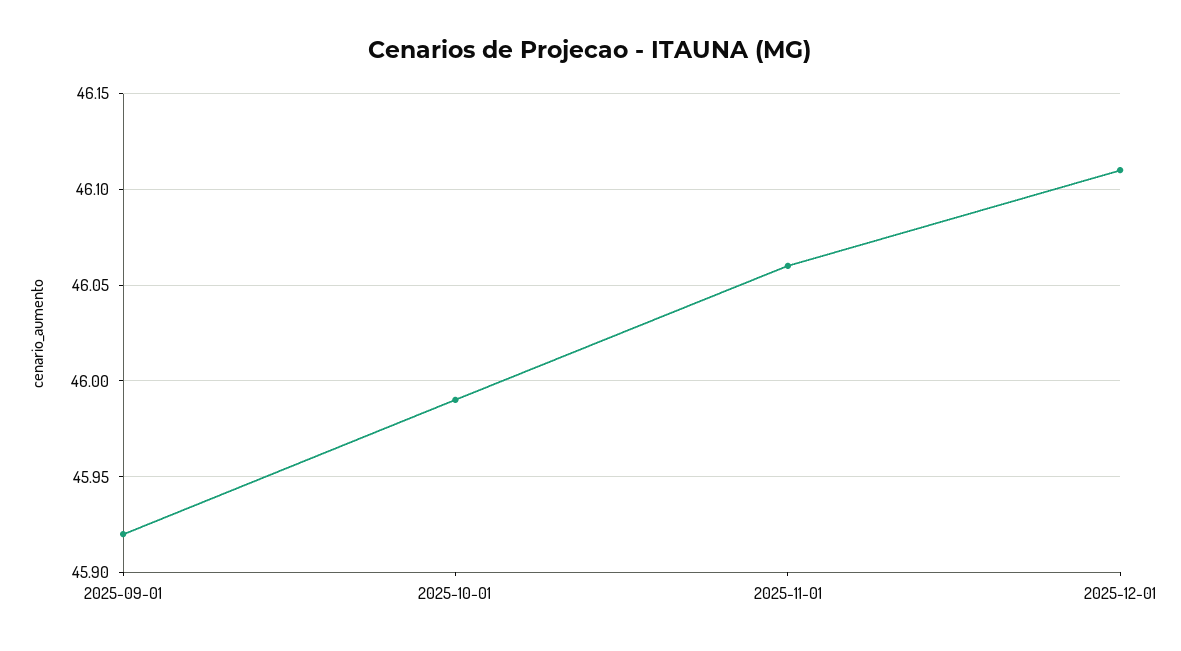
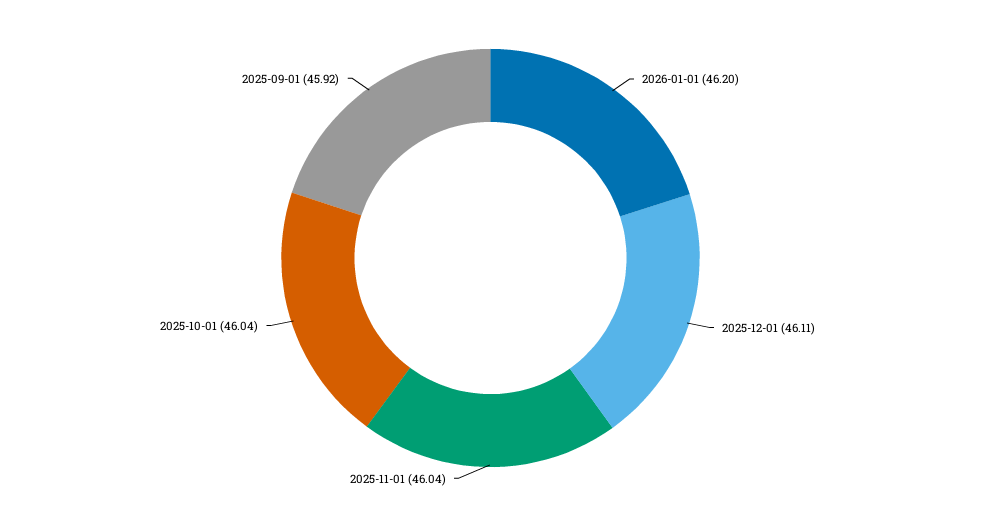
2025-10-01: 45.99 -> 46.04
2025-11-01: 46.06 -> 46.04
2026-01-01: none -> 46.2

